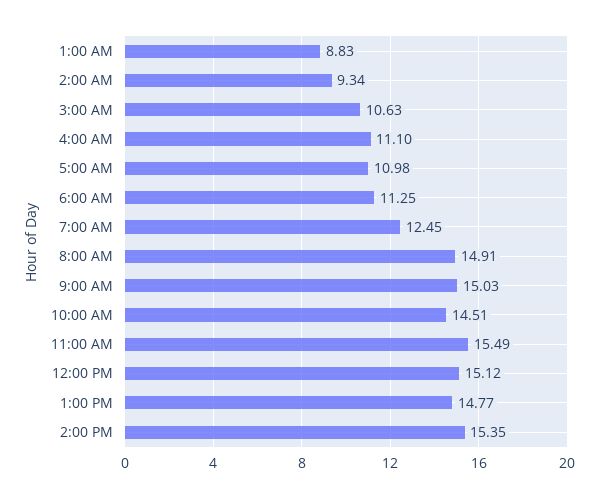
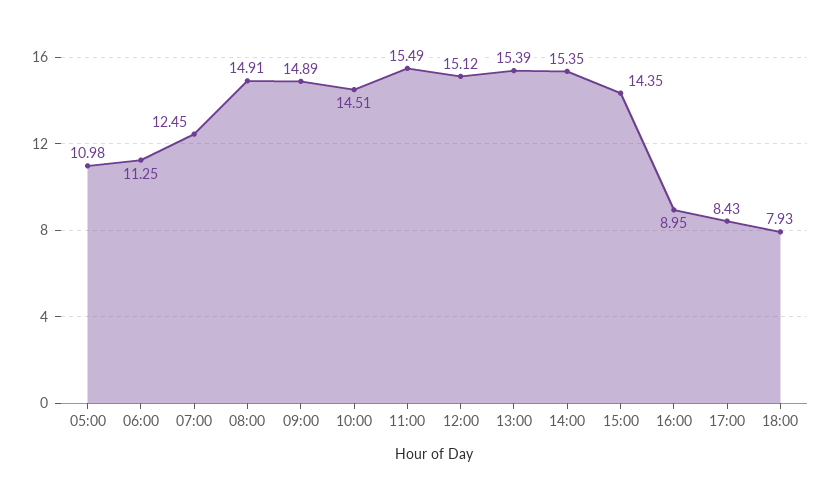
1:00 AM: 8.83 -> none
2:00 AM: 9.34 -> none
3:00 AM: 10.63 -> none
4:00 AM: 11.1 -> none
9:00 AM: 15.03 -> 14.89
1:00 PM: 14.77 -> 15.39
15:00: none -> 14.35
16:00: none -> 8.95
17:00: none -> 8.43
18:00: none -> 7.93

